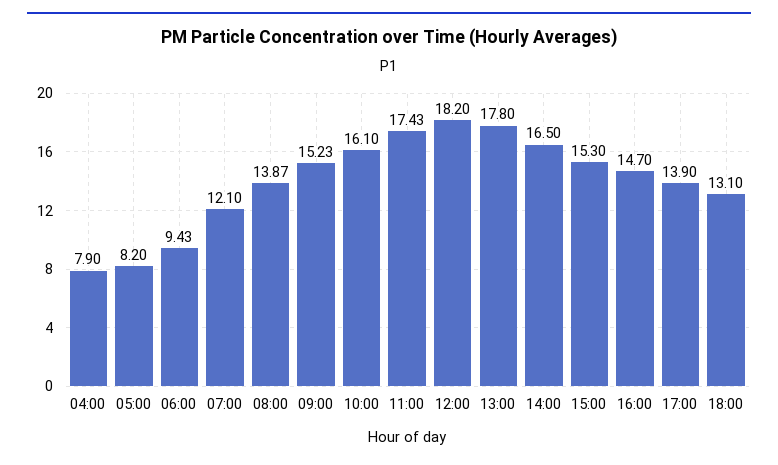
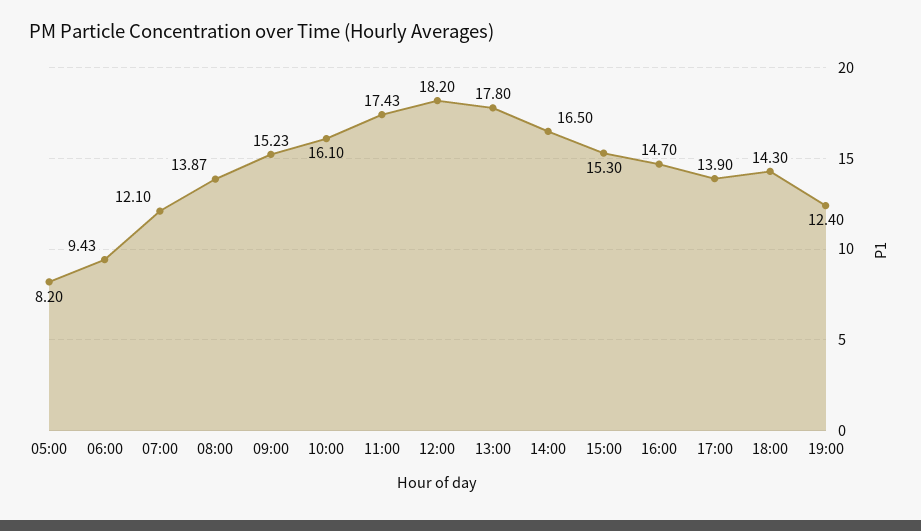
04:00: 7.9 -> none
18:00: 13.1 -> 14.3
19:00: none -> 12.4

